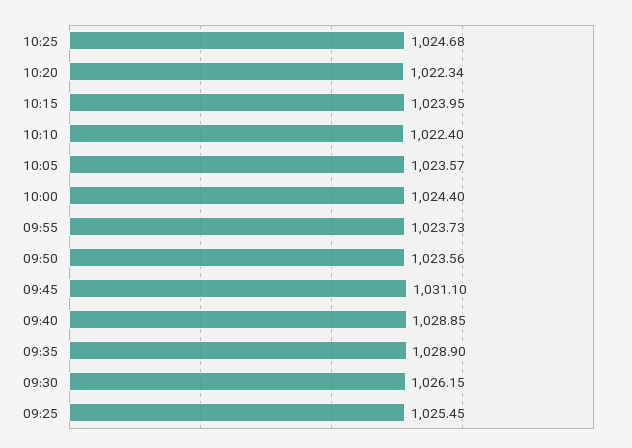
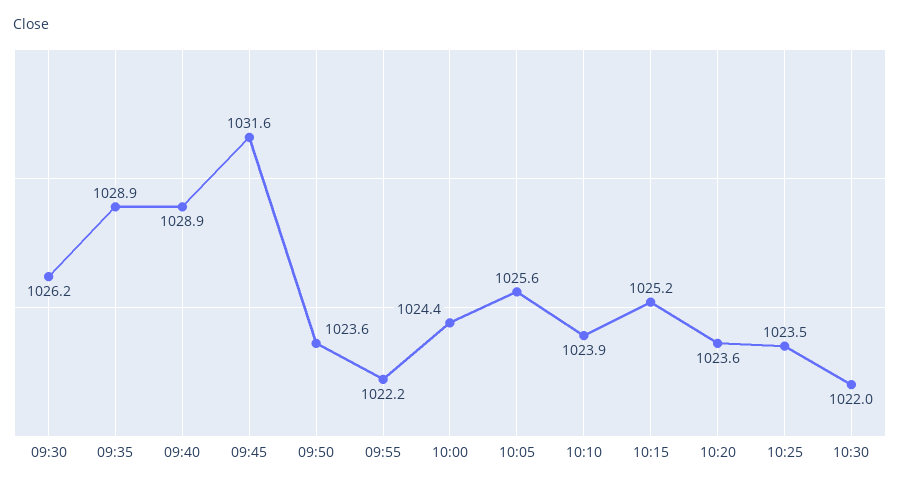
10:25: 1024.68 -> 1023.5
10:20: 1022.34 -> 1023.6
10:15: 1023.95 -> 1025.2
10:10: 1022.4 -> 1023.9
10:05: 1023.57 -> 1025.6
09:55: 1023.73 -> 1022.2
09:45: 1031.1 -> 1031.6
09:25: 1025.45 -> none
10:30: none -> 1022

